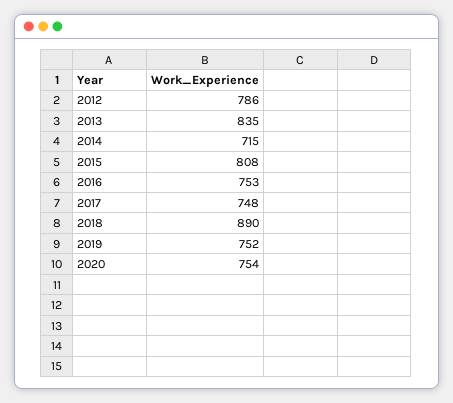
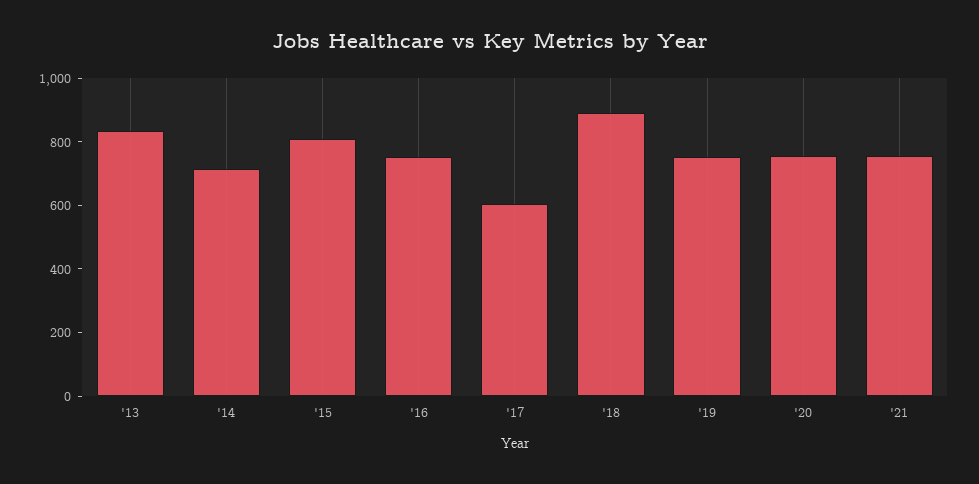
2012: 786 -> none
2017: 748 -> 600
'21: none -> 750

